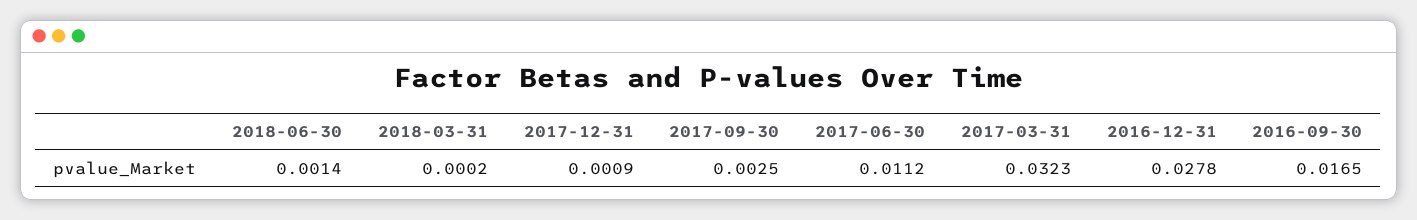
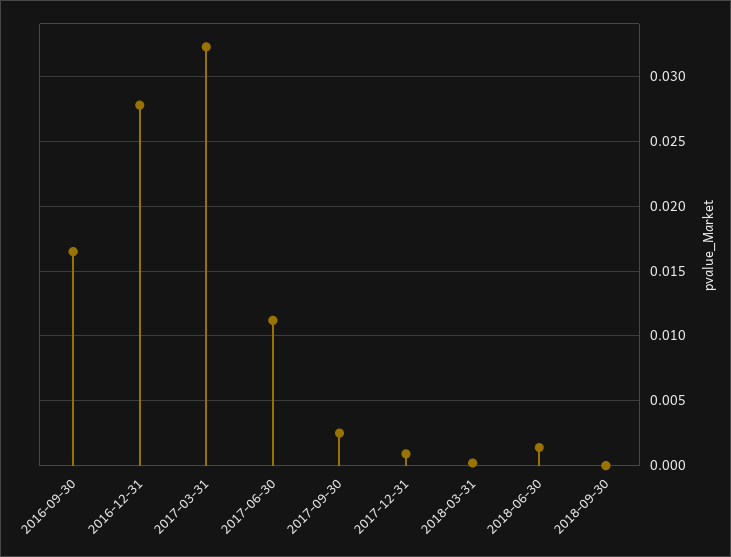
2018-09-30: none -> 0

